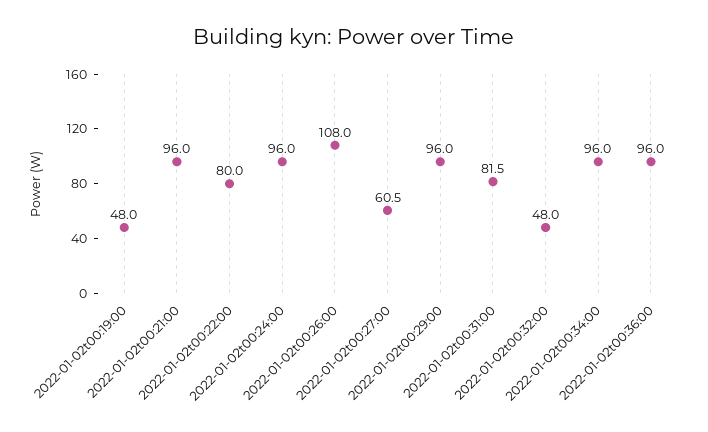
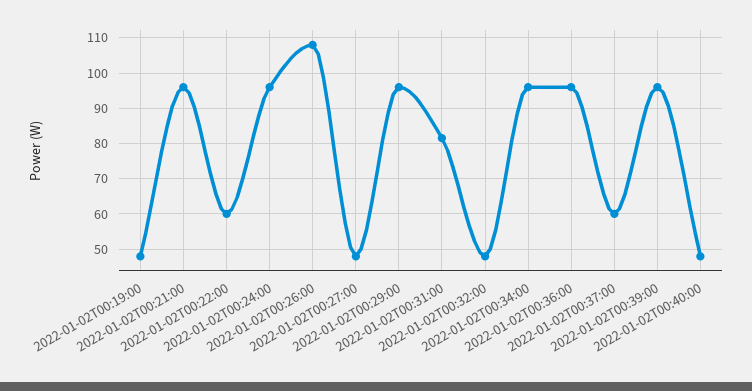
2022-01-02t00:22:00: 80 -> 60
2022-01-02t00:27:00: 60.5 -> 48
2022-01-02T00:37:00: none -> 60
2022-01-02T00:39:00: none -> 96
2022-01-02T00:40:00: none -> 48

